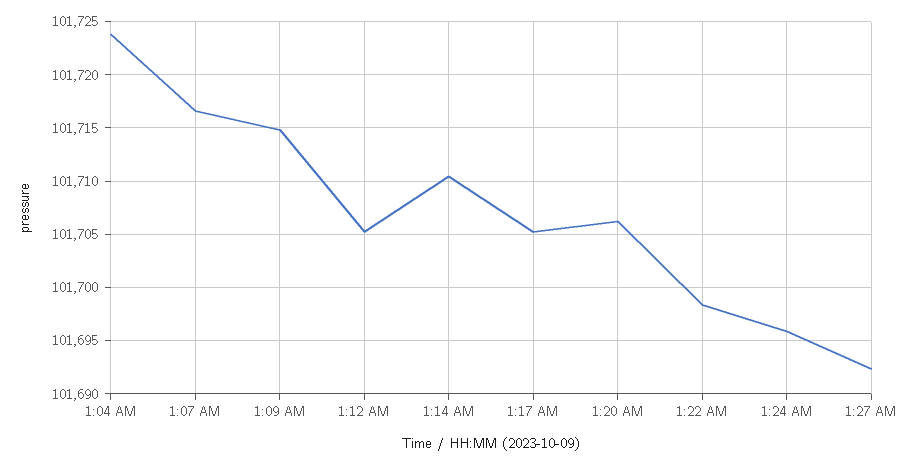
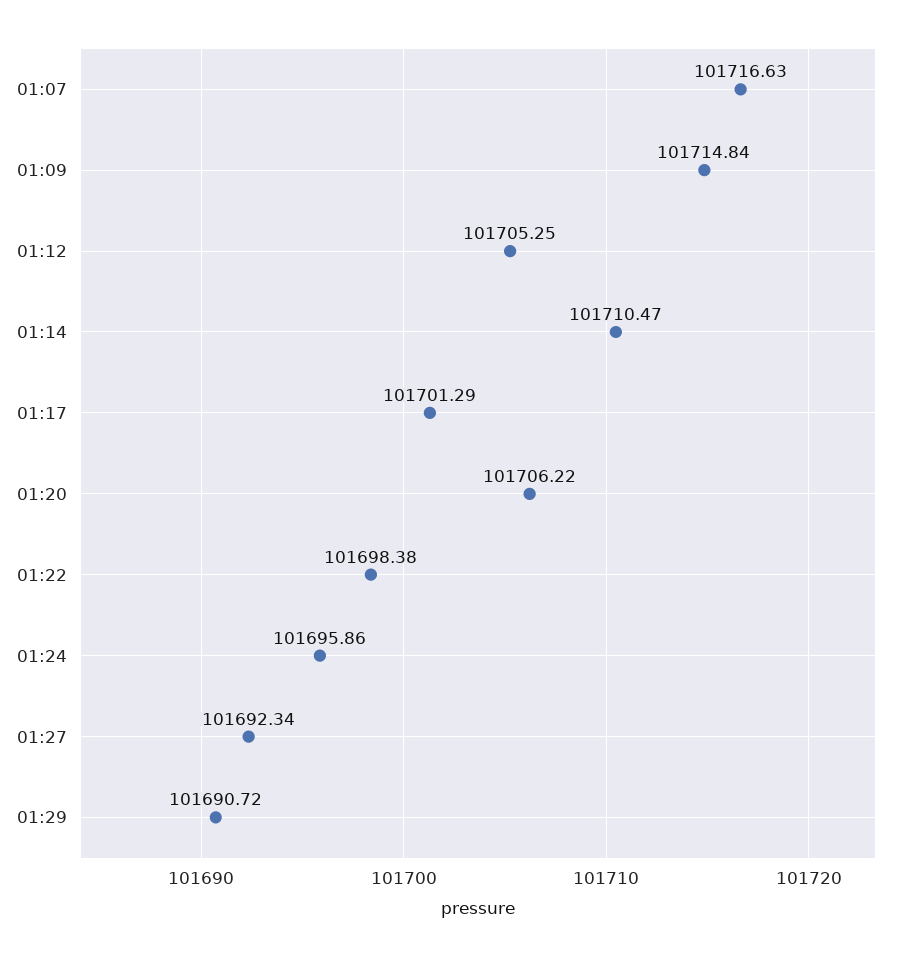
1:04 AM: 101724 -> none
1:17 AM: 101705 -> 101701.29
01:29: none -> 101690.72

